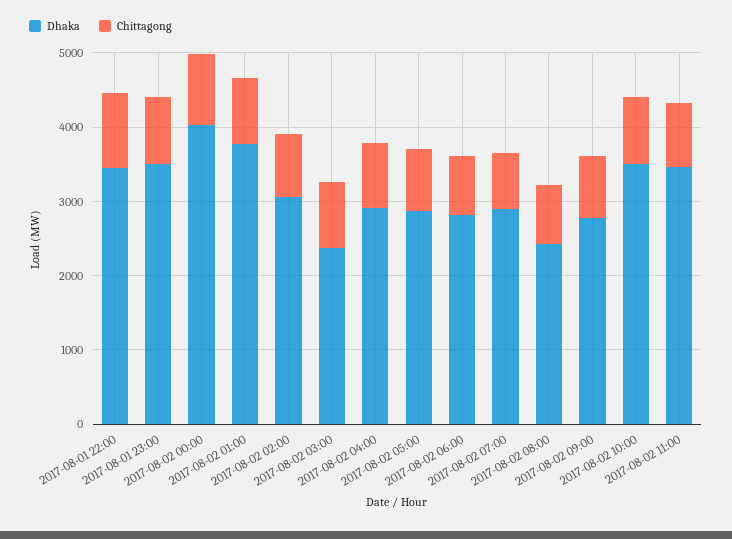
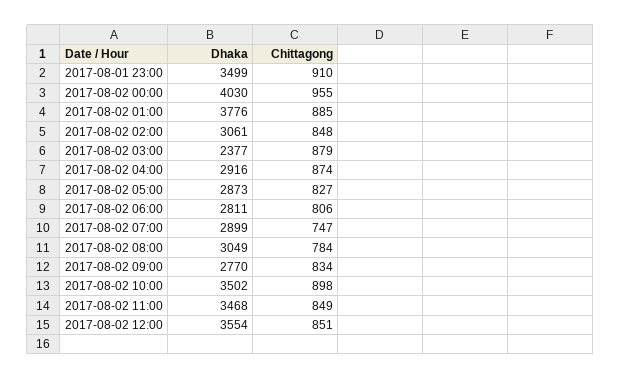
Dhaka, 2017-08-01 22:00: 3400 -> none
Chittagong, 2017-08-01 22:00: 1000 -> none
Dhaka, 2017-08-02 08:00: 2400 -> 3049
Dhaka, 2017-08-02 12:00: none -> 3554
Chittagong, 2017-08-02 12:00: none -> 851

